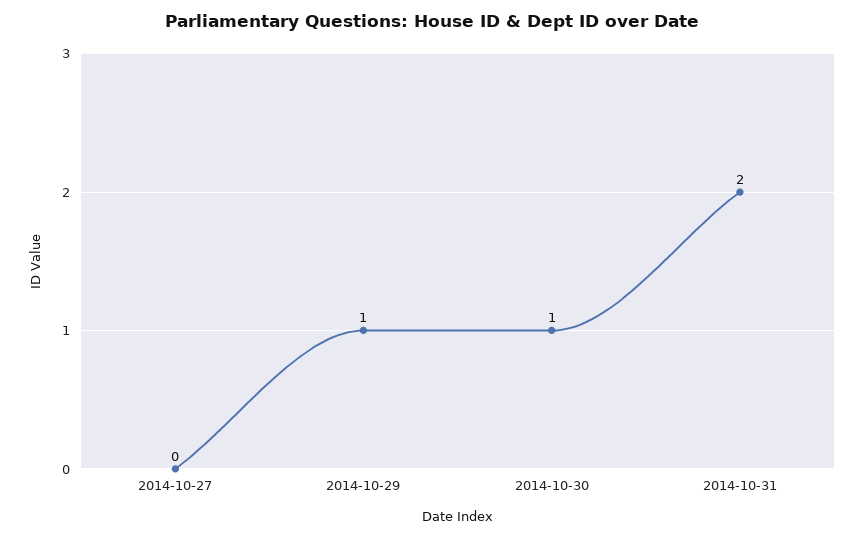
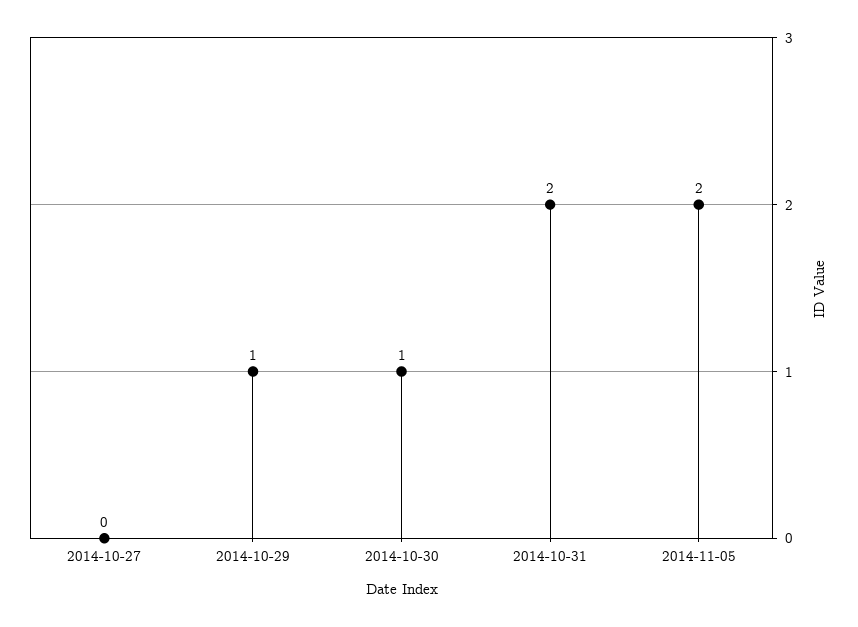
2014-11-05: none -> 2

